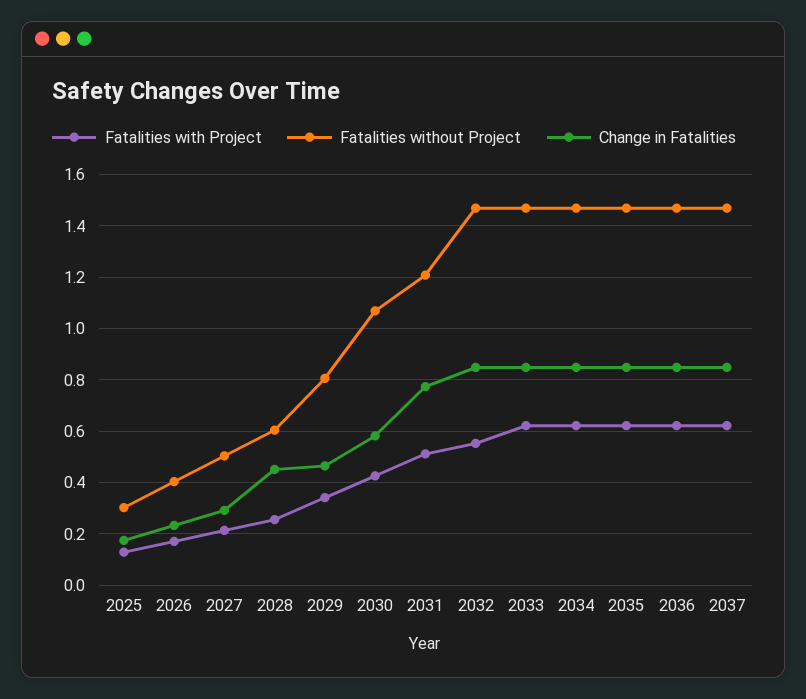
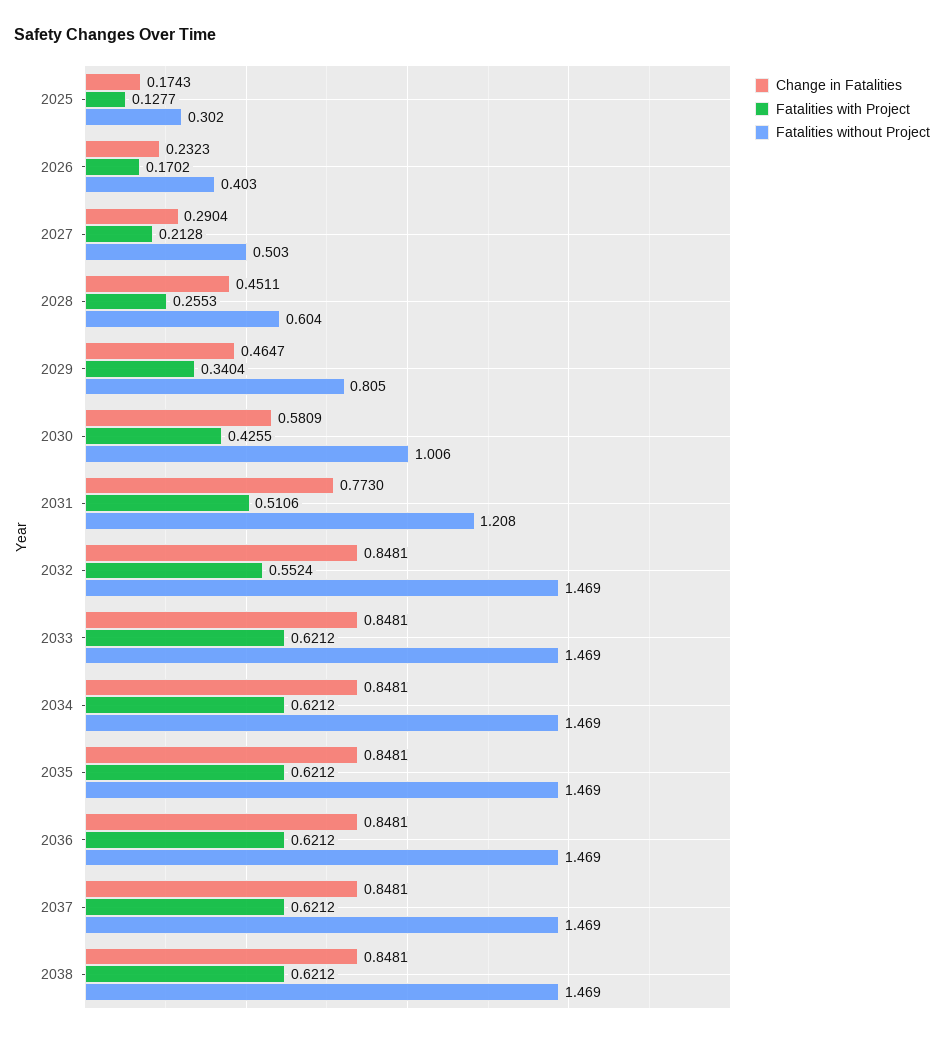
Fatalities without Project, 2030: 1.075 -> 1.006
Change in Fatalities, 2038: none -> 0.8481
Fatalities with Project, 2038: none -> 0.6212
Fatalities without Project, 2038: none -> 1.469

